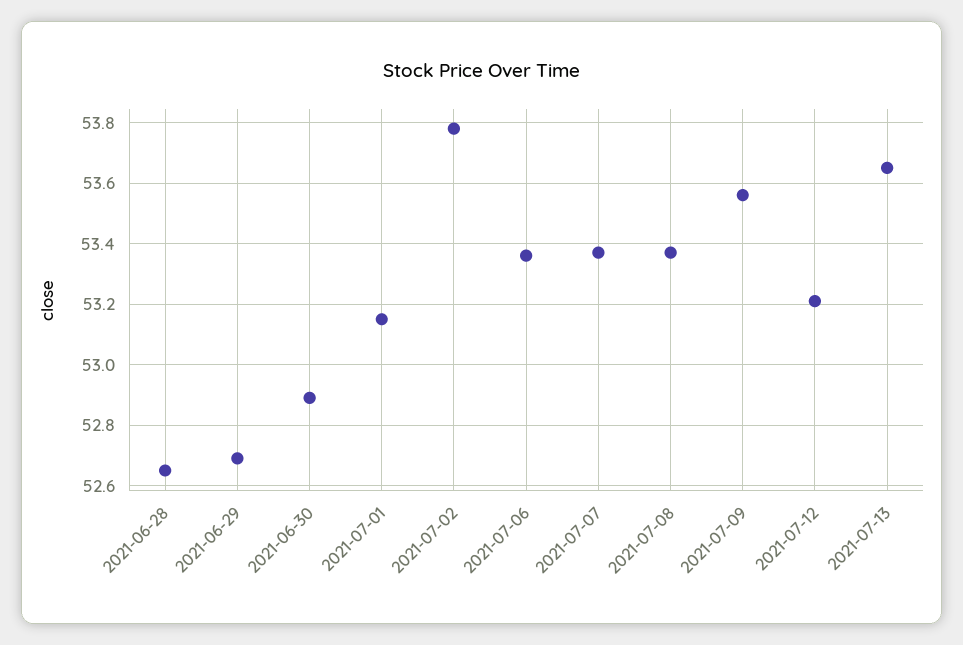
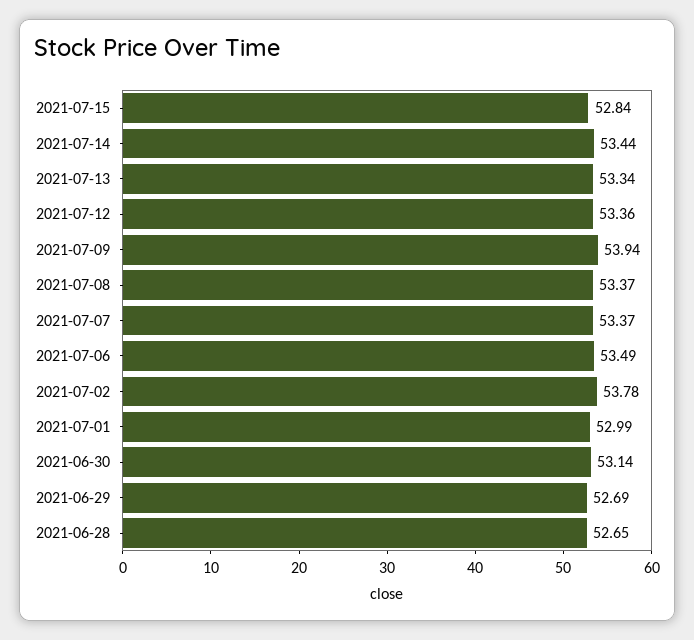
2021-06-30: 52.9 -> 53.14
2021-07-01: 53.15 -> 52.99
2021-07-06: 53.35 -> 53.49
2021-07-09: 53.55 -> 53.94
2021-07-12: 53.2 -> 53.36
2021-07-13: 53.65 -> 53.34
2021-07-15: none -> 52.84
2021-07-14: none -> 53.44

